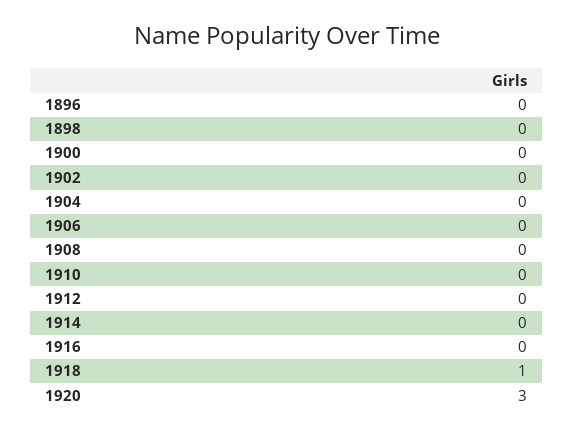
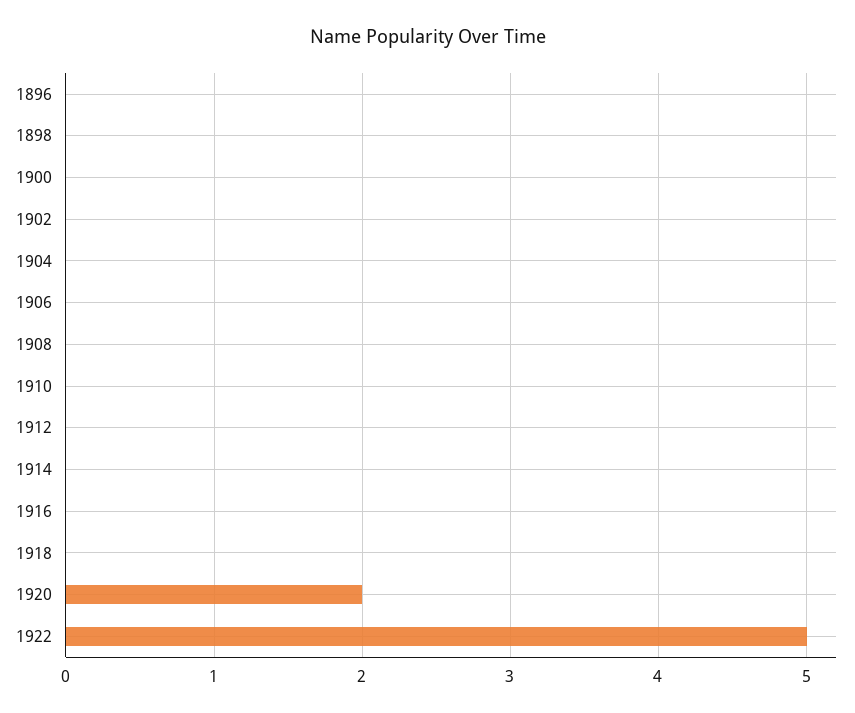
1918: 1 -> 0
1920: 3 -> 2
1922: none -> 5

